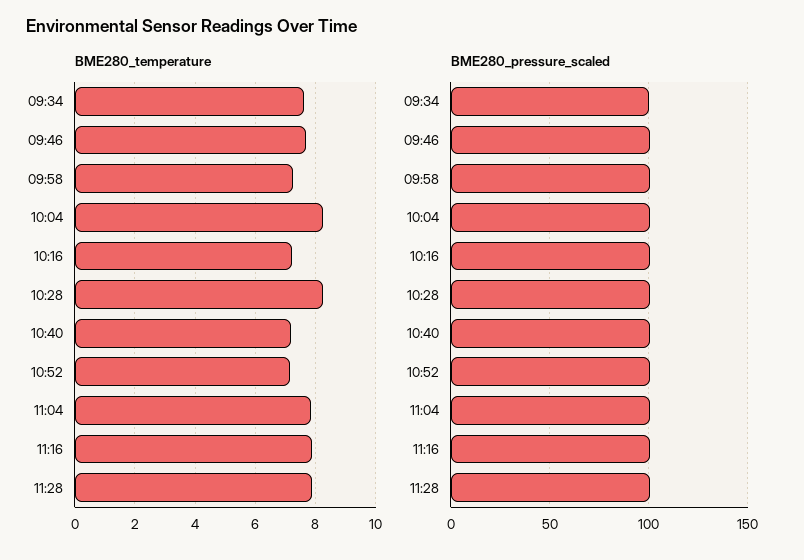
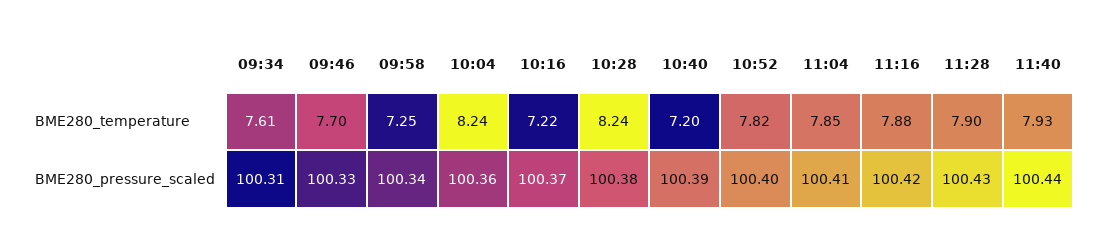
BME280_temperature, 10:52: 7.2 -> 7.82
BME280_temperature, 11:40: none -> 7.93
BME280_pressure_scaled, 11:40: none -> 100.44

